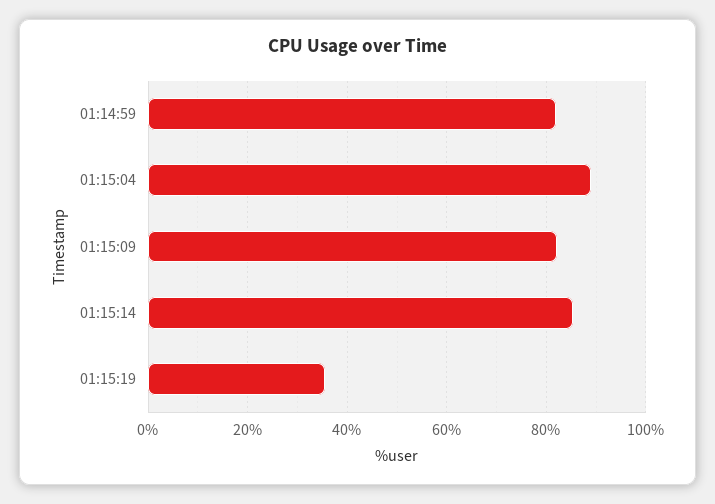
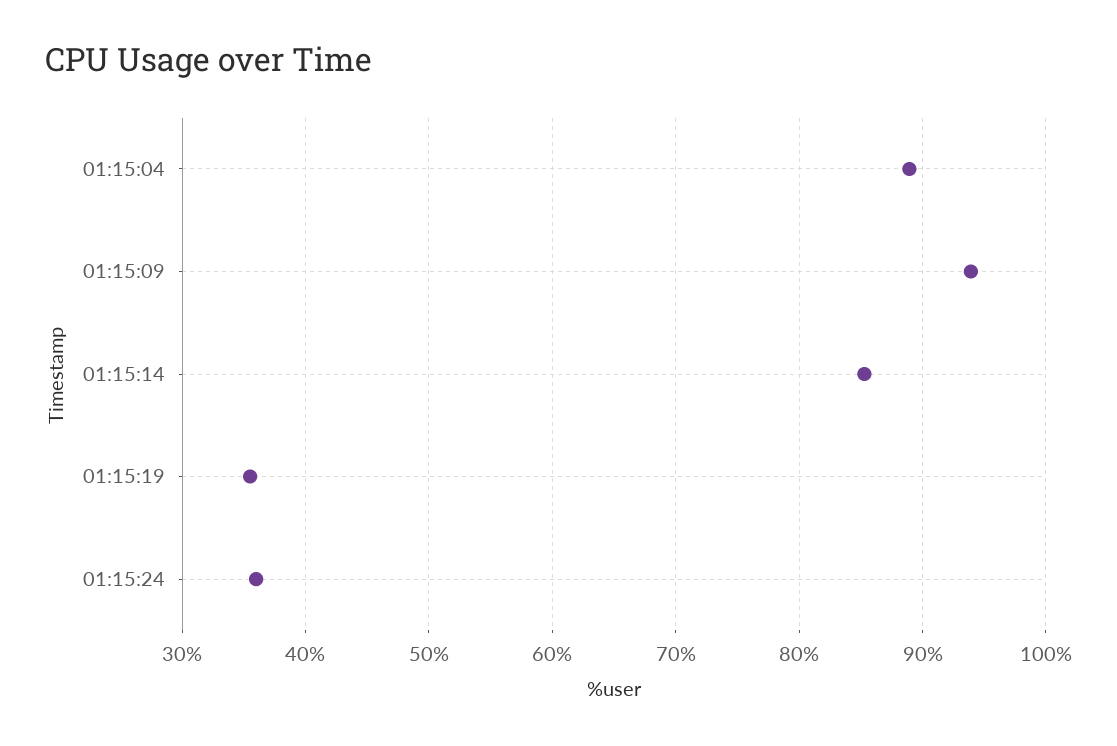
01:14:59: 82 -> none
01:15:09: 82 -> 94
01:15:24: none -> 36

